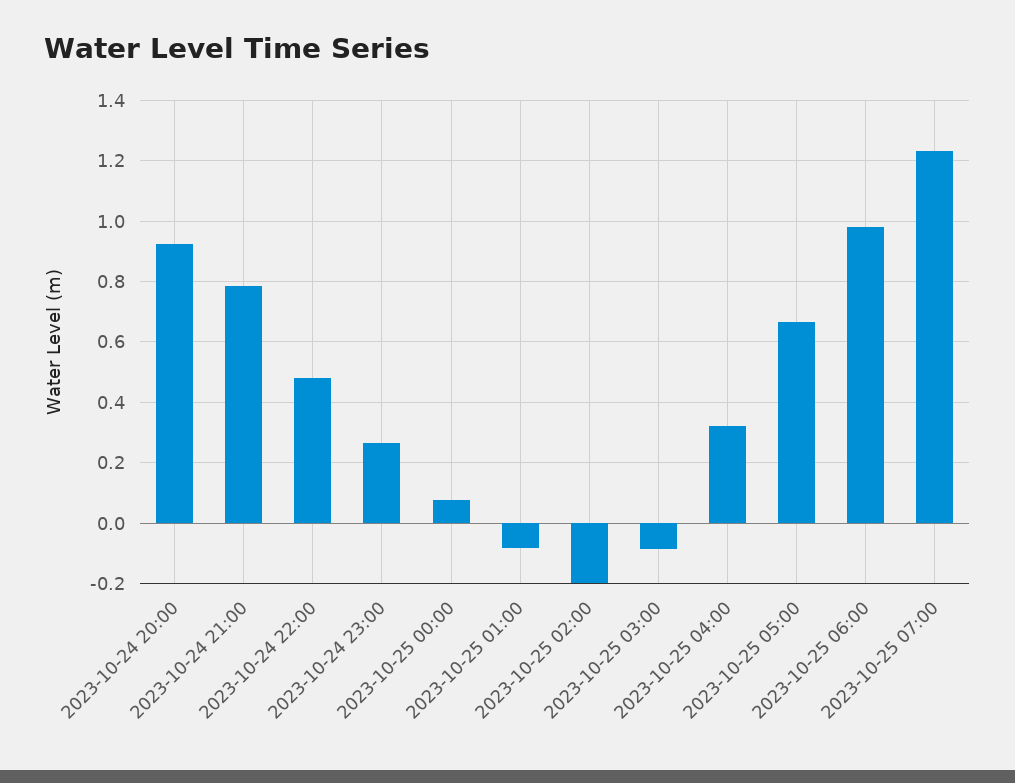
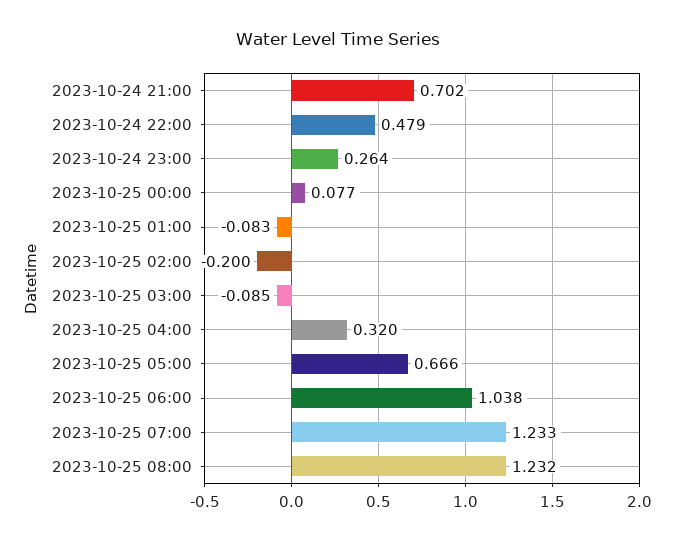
2023-10-24 20:00: 0.92 -> none
2023-10-24 21:00: 0.78 -> 0.702
2023-10-25 06:00: 0.98 -> 1.038
2023-10-25 08:00: none -> 1.232

